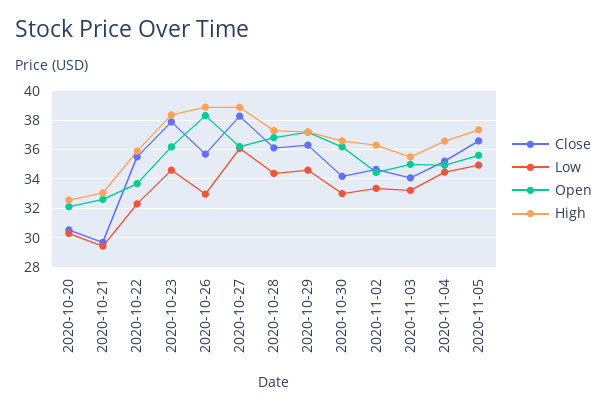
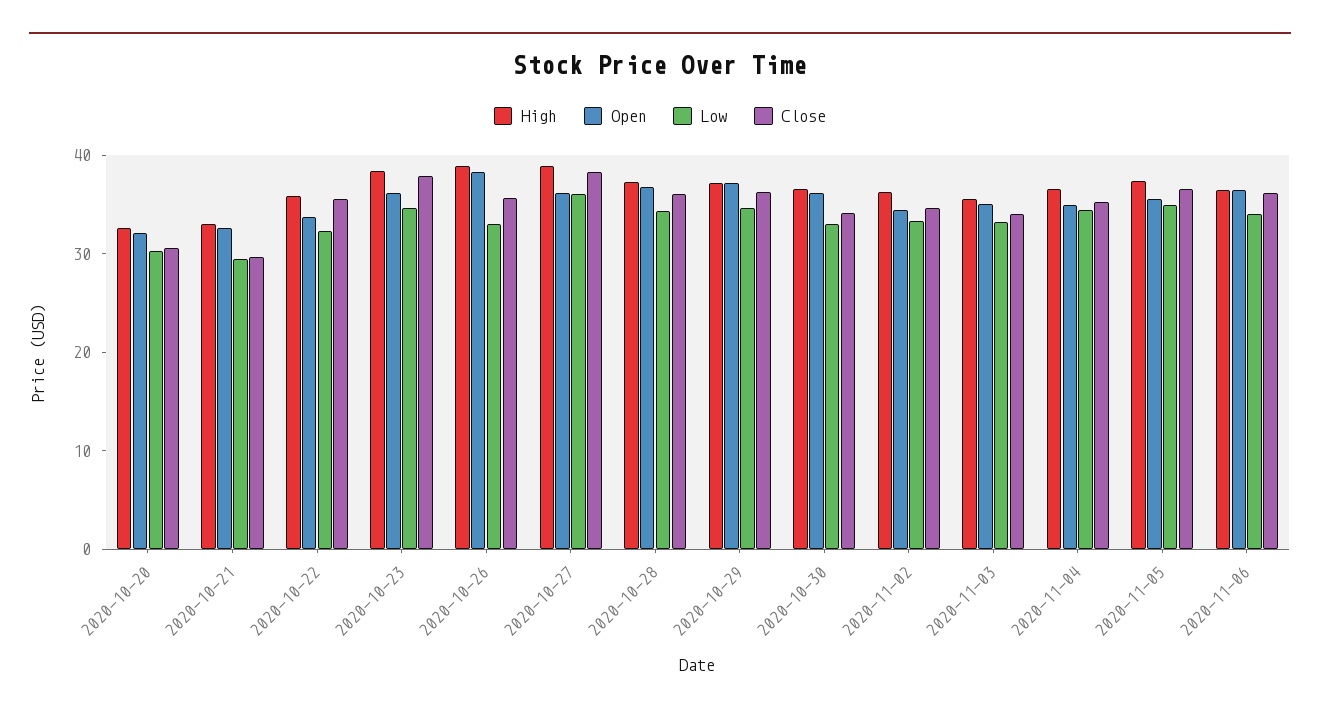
High, 2020-11-06: none -> 36
Open, 2020-11-06: none -> 36
Low, 2020-11-06: none -> 34
Close, 2020-11-06: none -> 36

